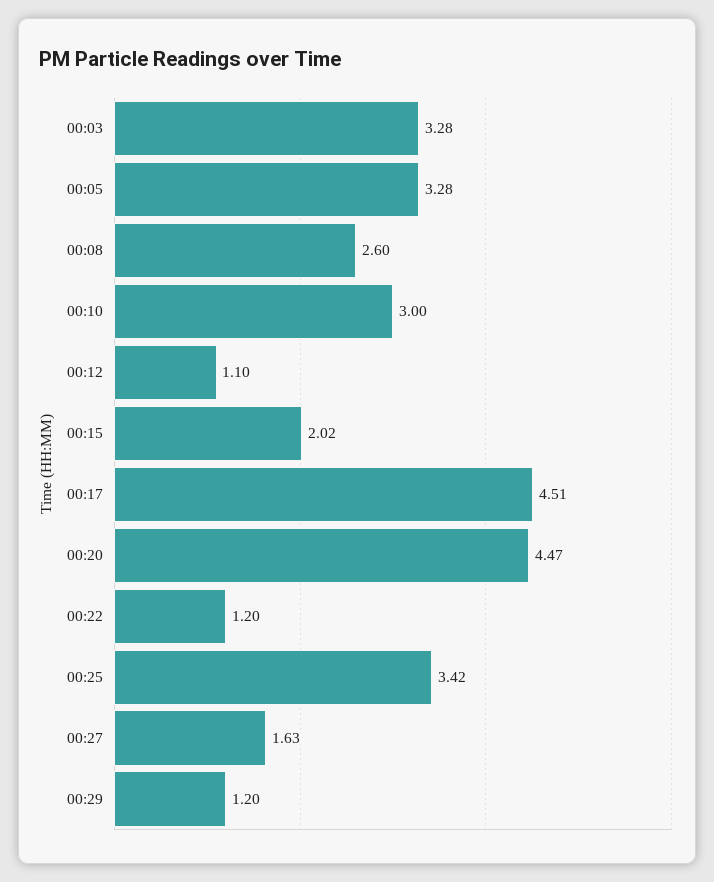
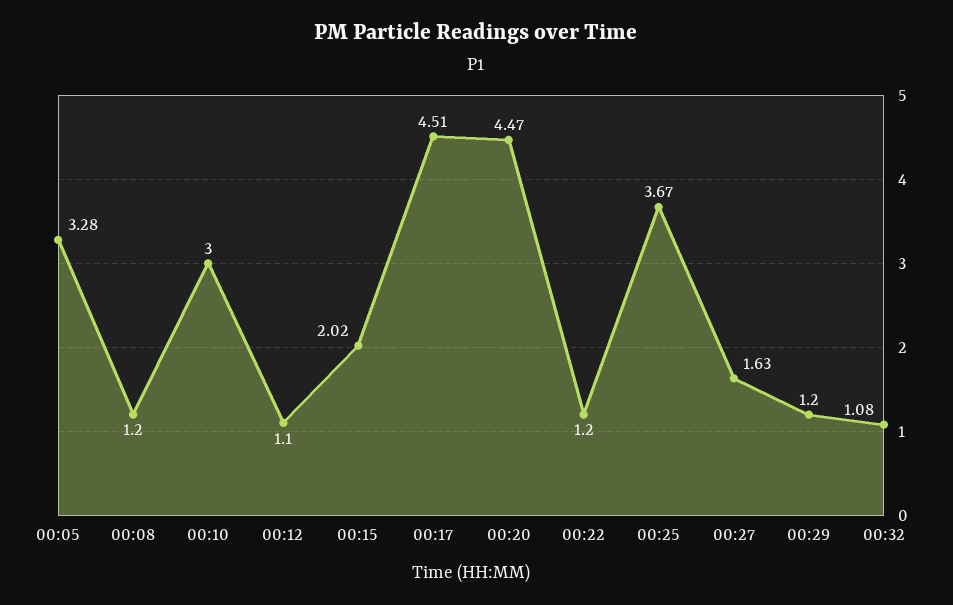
00:03: 3.28 -> none
00:08: 2.6 -> 1.2
00:25: 3.42 -> 3.67
00:32: none -> 1.08

